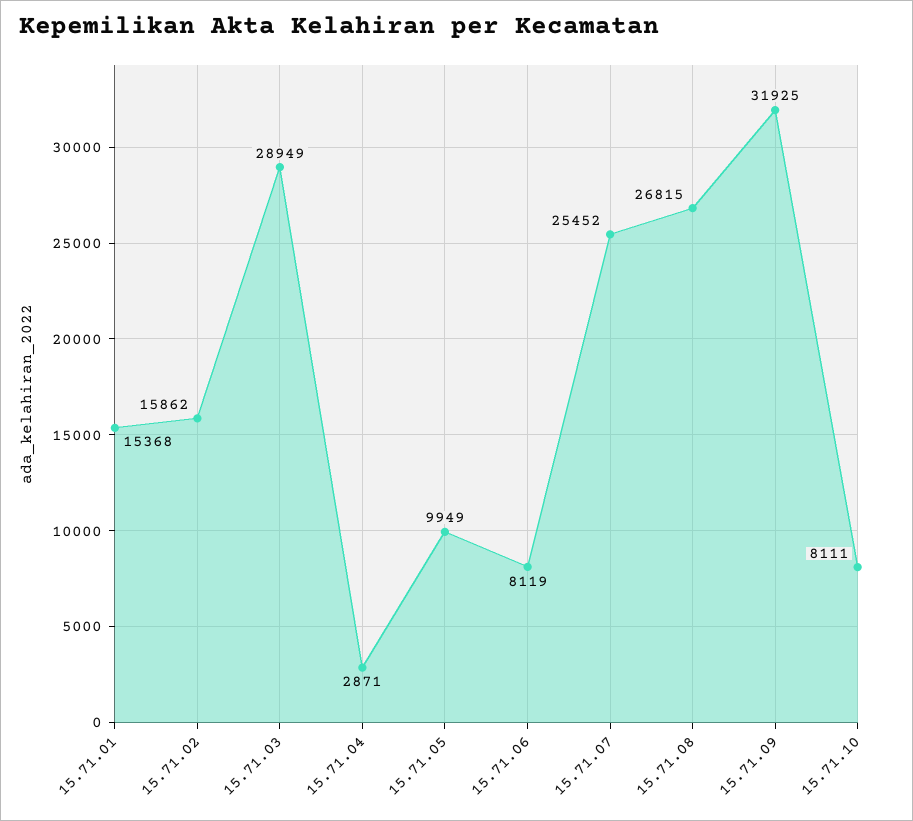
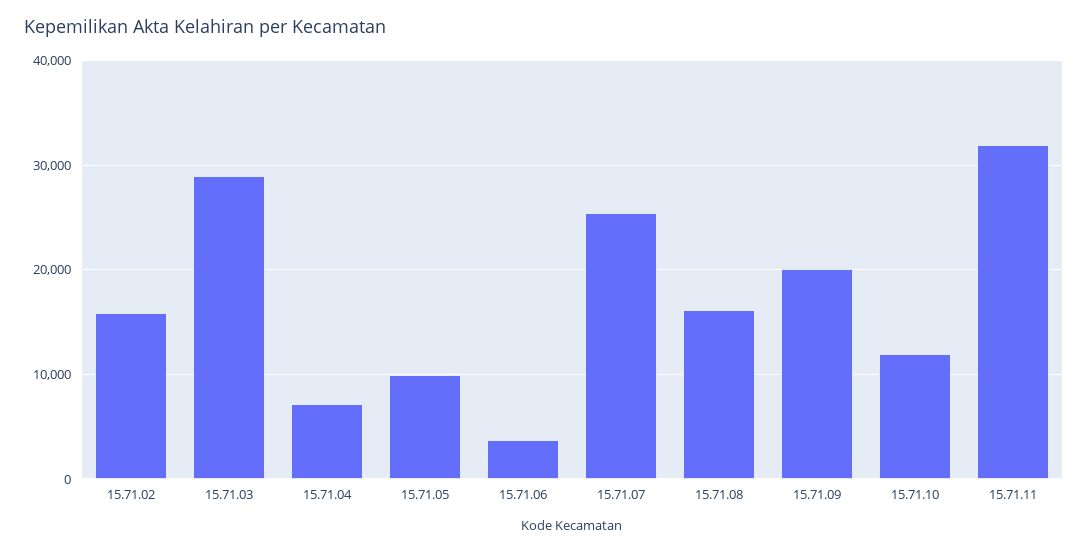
15.71.01: 15368 -> none
15.71.04: 2871 -> 7000
15.71.06: 8119 -> 4000
15.71.08: 26815 -> 16000
15.71.09: 31925 -> 20000
15.71.10: 8111 -> 12000
15.71.11: none -> 32000

